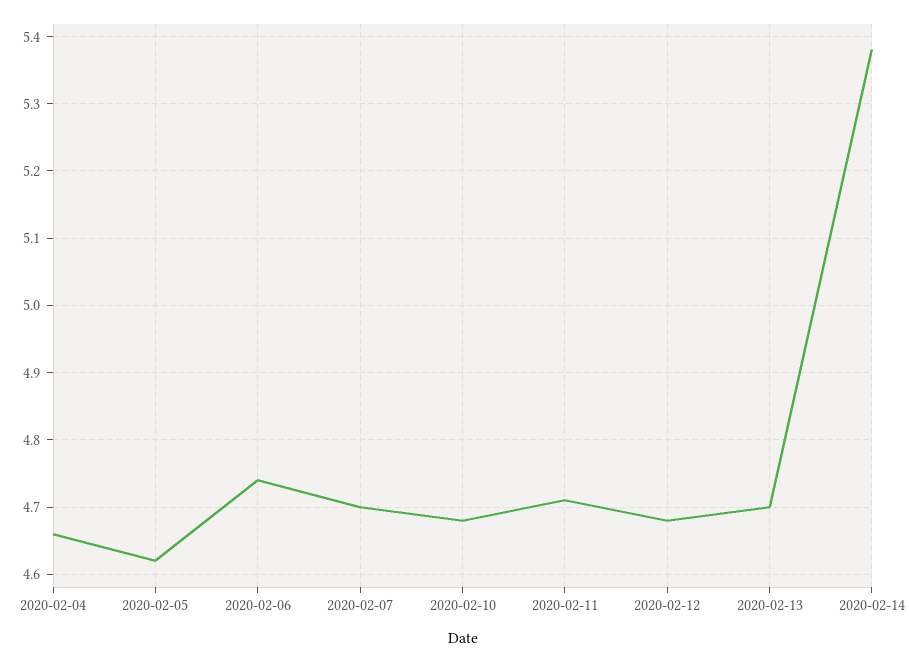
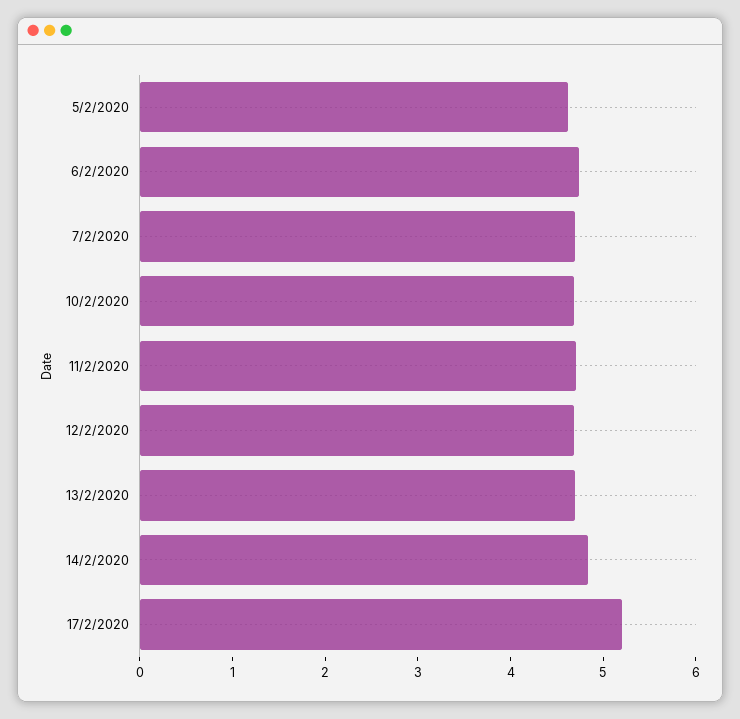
2020-02-04: 4.66 -> none
2020-02-14: 5.38 -> 4.8
17/2/2020: none -> 5.2

